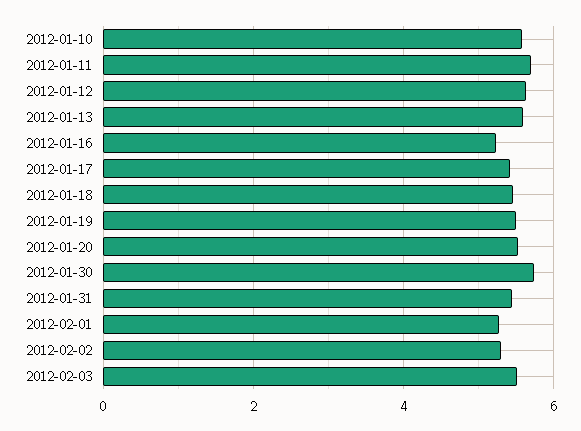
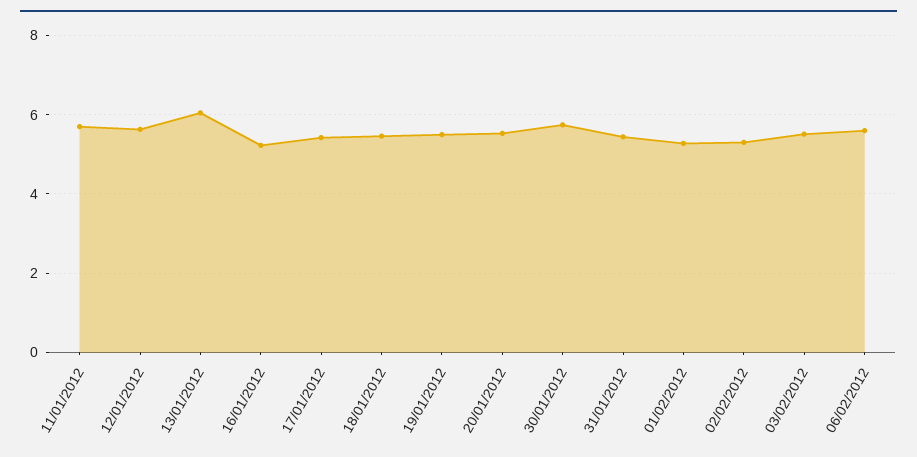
2012-01-10: 5.6 -> none
2012-01-13: 5.6 -> 6
06/02/2012: none -> 5.6

